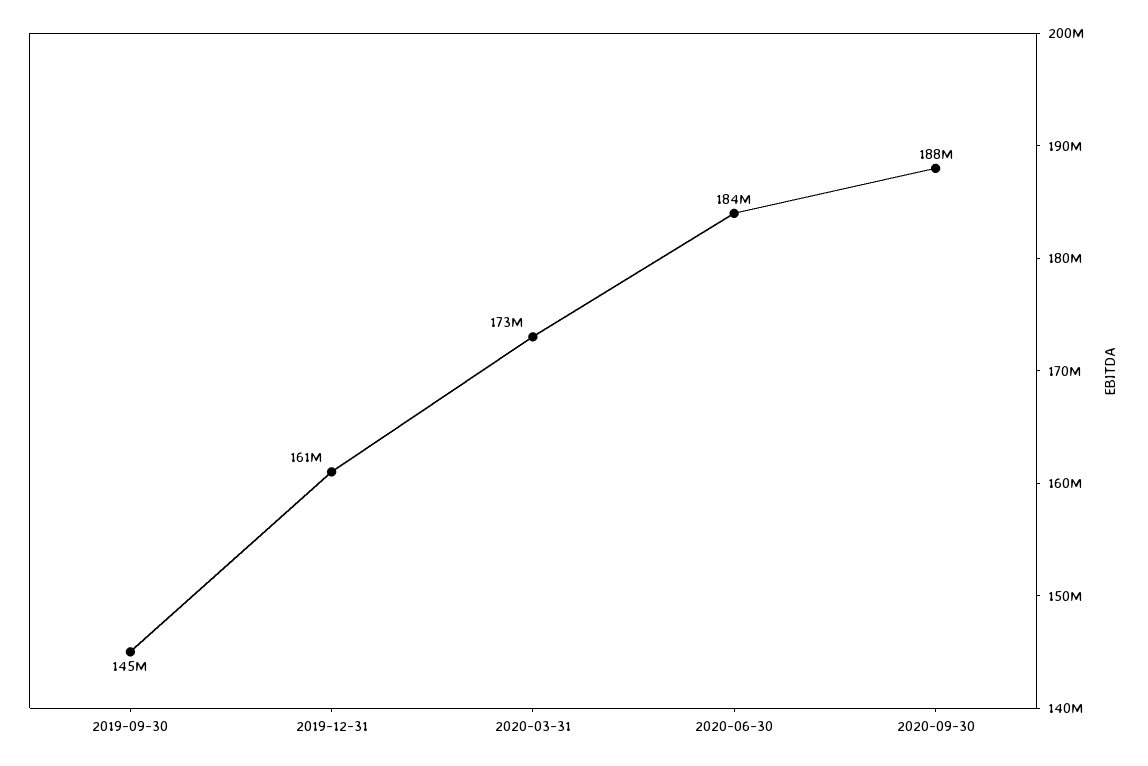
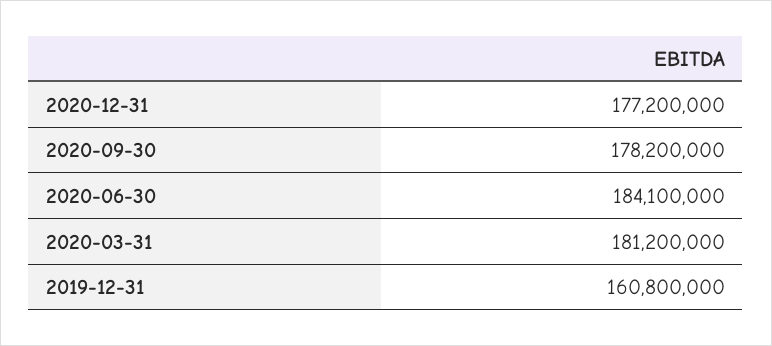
2019-09-30: 145000000 -> none
2020-03-31: 173000000 -> 181200000
2020-09-30: 188000000 -> 178200000
2020-12-31: none -> 177200000

